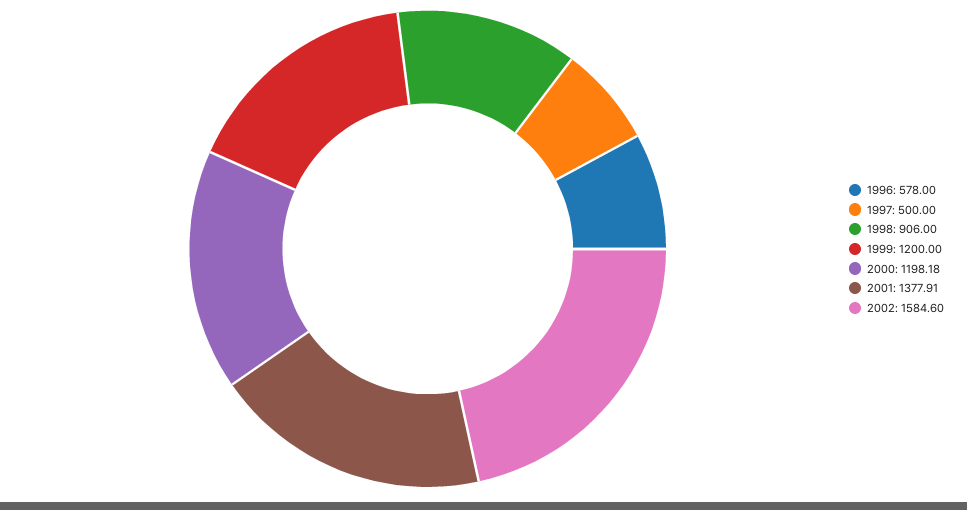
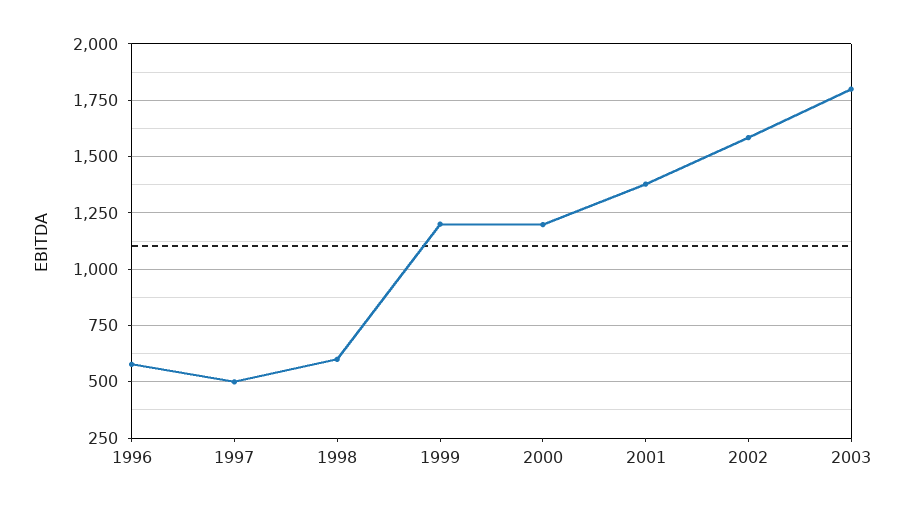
1998: 906 -> 600
2003: none -> 1800

